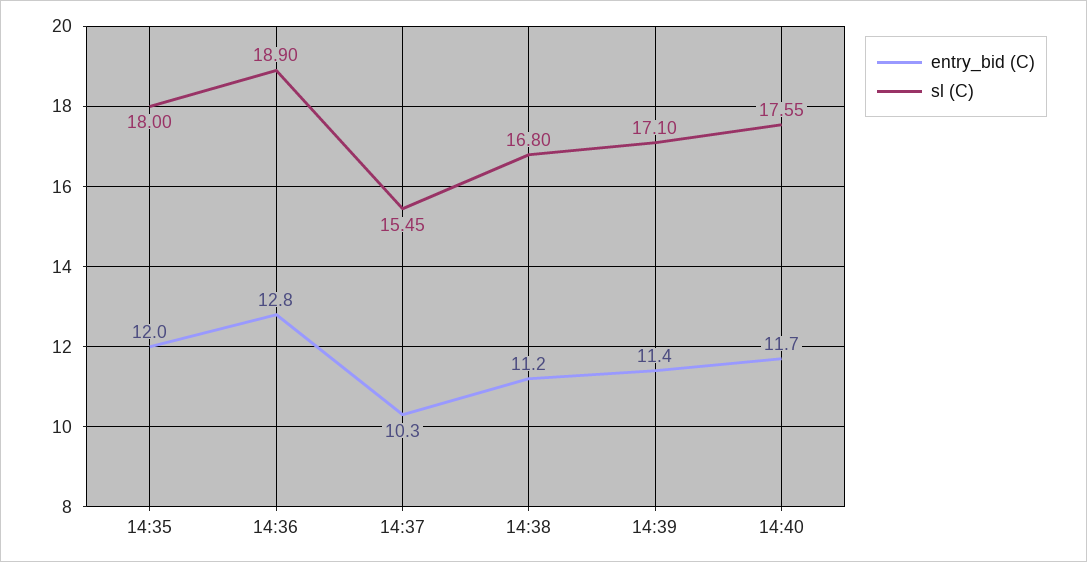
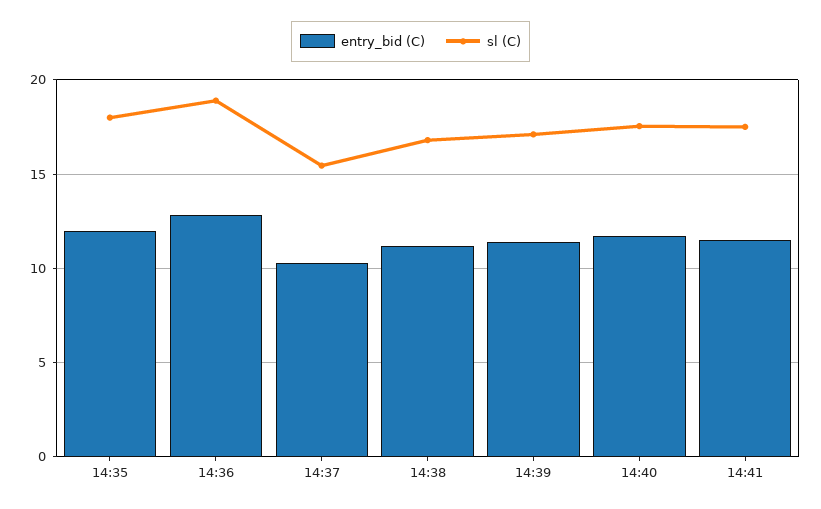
entry_bid (C), 14:41: none -> 11.5
sl (C), 14:41: none -> 17.5

